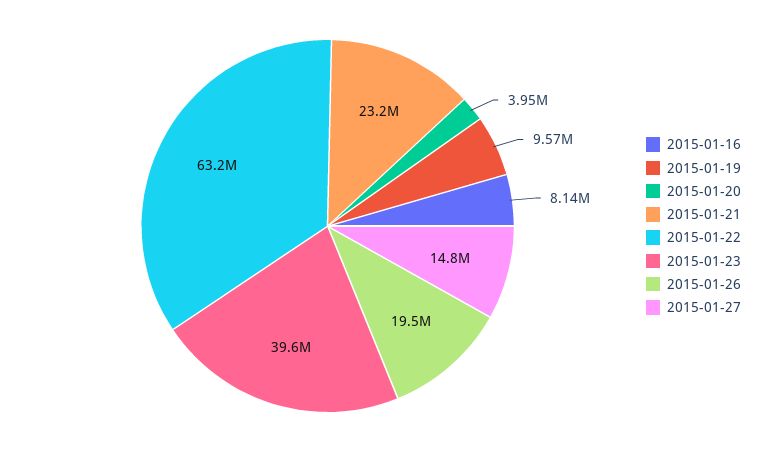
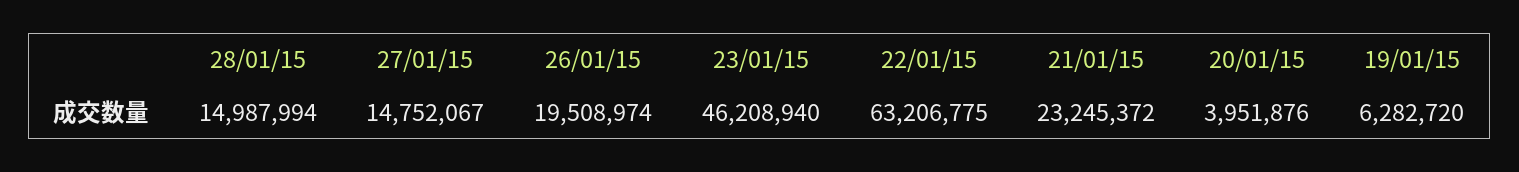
2015-01-16: 8140000 -> none
2015-01-19: 9570000 -> 6282720
2015-01-23: 39600000 -> 46208940
28/01/15: none -> 14987994

